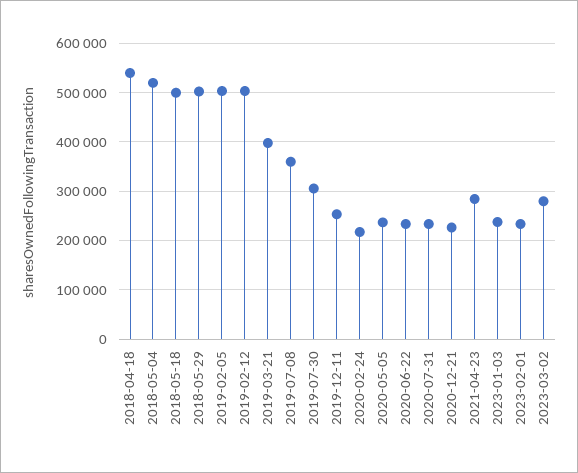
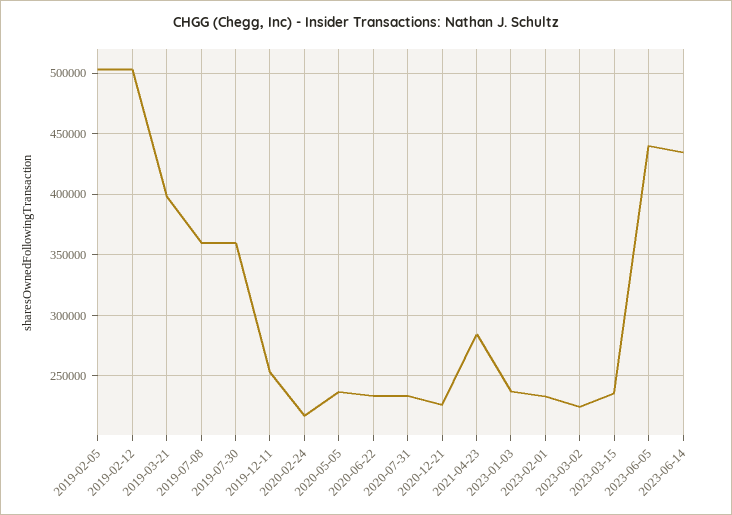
2018-04-18: 540000 -> none
2018-05-04: 520000 -> none
2018-05-18: 500000 -> none
2018-05-29: 500000 -> none
2019-07-30: 300000 -> 360000
2023-03-02: 280000 -> 225000
2023-03-15: none -> 235000
2023-06-05: none -> 440000
2023-06-14: none -> 435000

